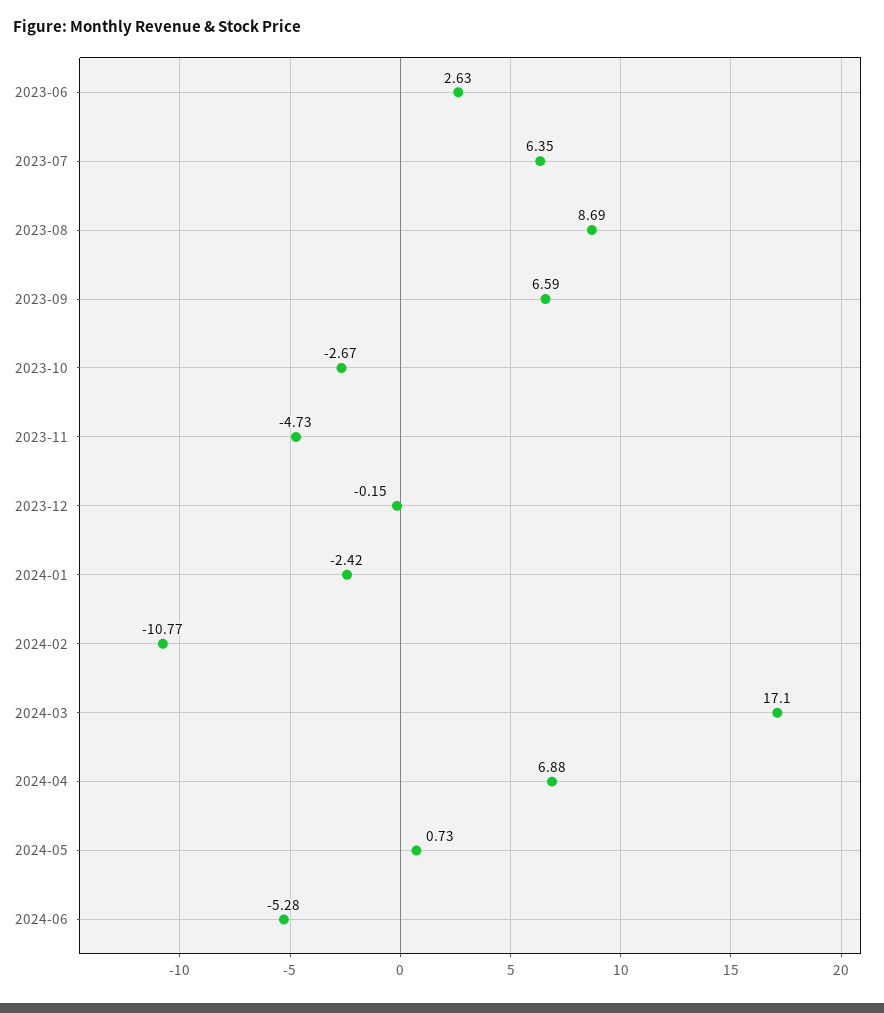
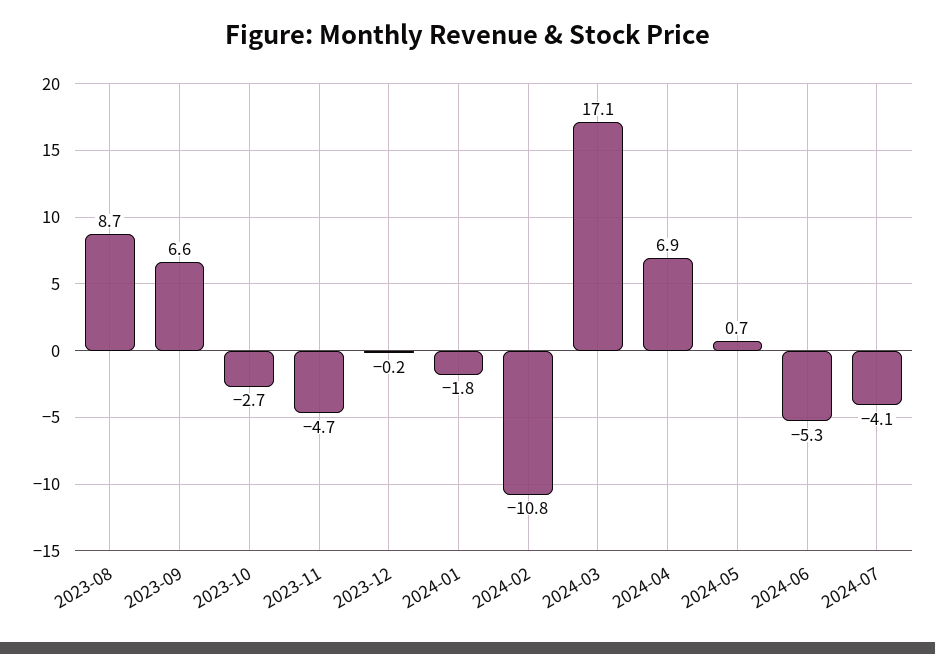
2023-06: 2.63 -> none
2023-07: 6.35 -> none
2024-01: -2.42 -> -1.8
2024-07: none -> -4.1

